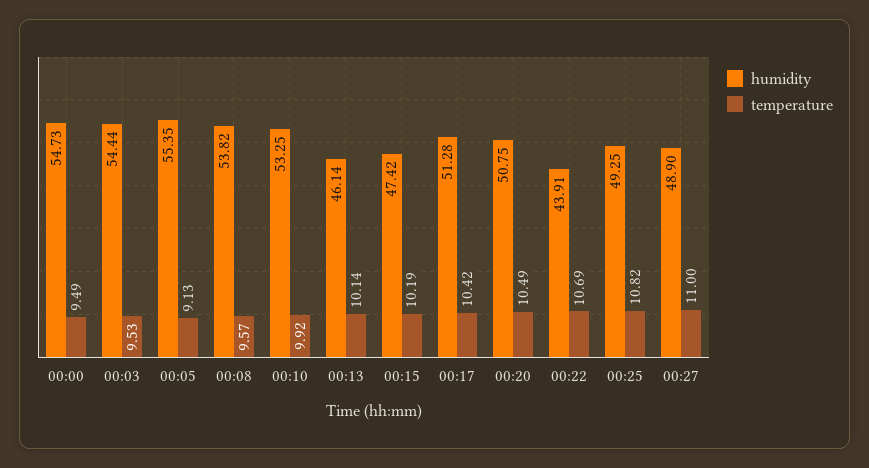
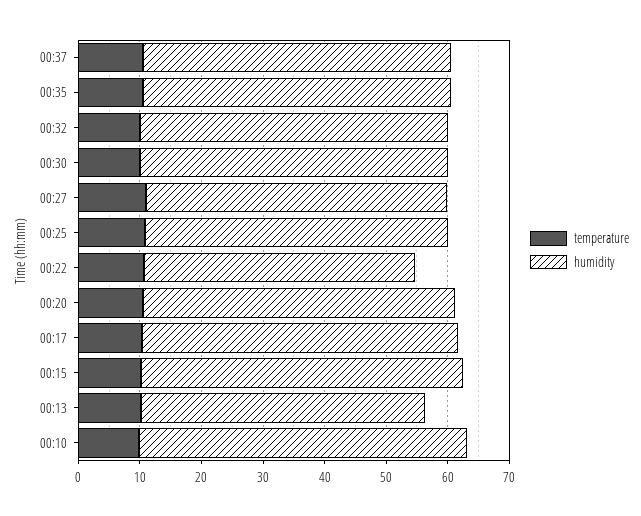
humidity, 00:00: 54.73 -> none
temperature, 00:00: 9.49 -> none
humidity, 00:03: 54.44 -> none
temperature, 00:03: 9.53 -> none
humidity, 00:05: 55.35 -> none
temperature, 00:05: 9.13 -> none
humidity, 00:08: 53.82 -> none
temperature, 00:08: 9.57 -> none
humidity, 00:15: 47.42 -> 52
temperature, 00:37: none -> 10
humidity, 00:37: none -> 50
temperature, 00:35: none -> 10
humidity, 00:35: none -> 50
temperature, 00:32: none -> 10
humidity, 00:32: none -> 50
temperature, 00:30: none -> 10
humidity, 00:30: none -> 50

